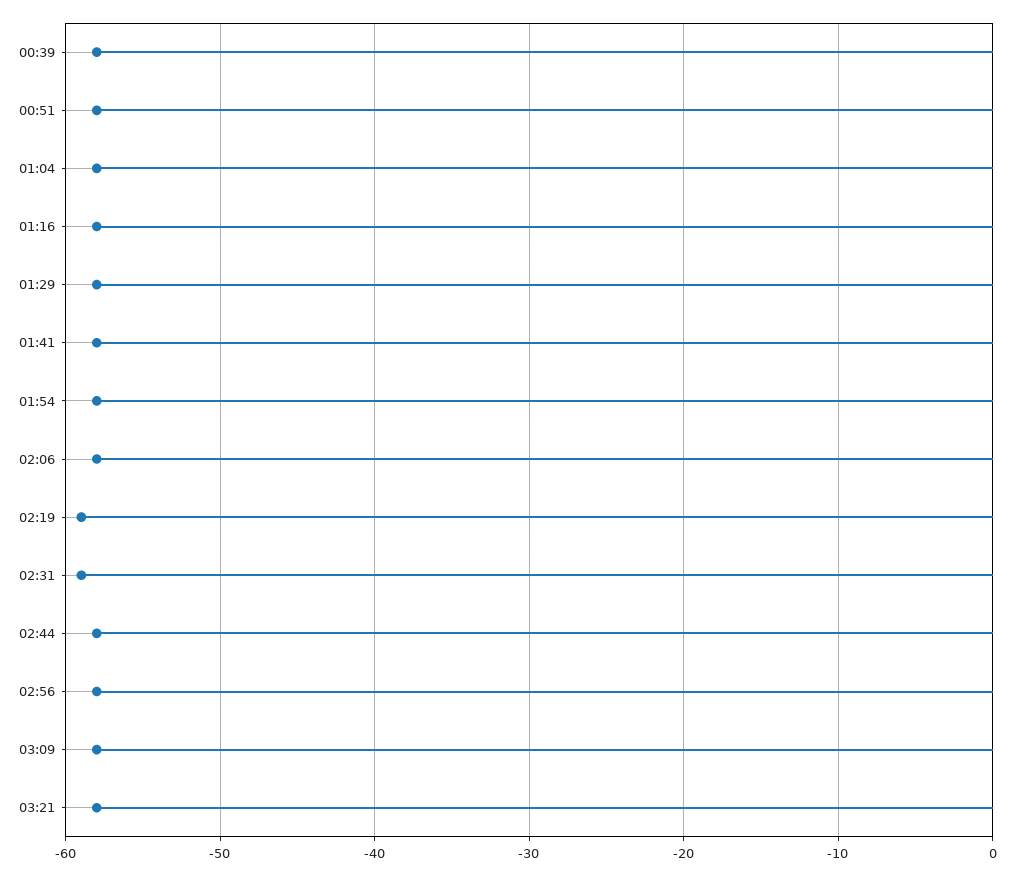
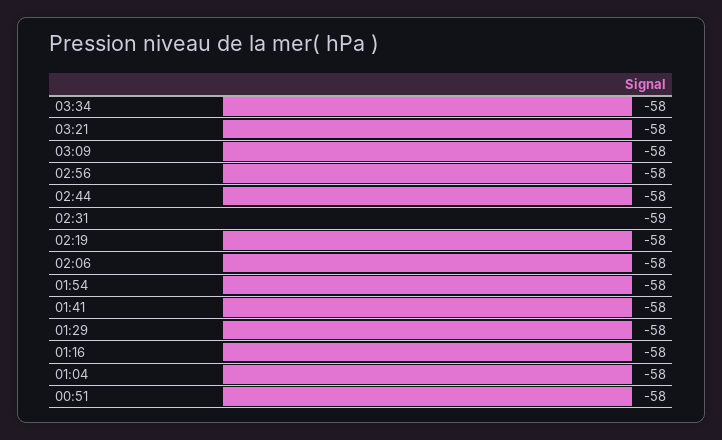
00:39: -58 -> none
02:19: -59 -> -58
03:34: none -> -58

